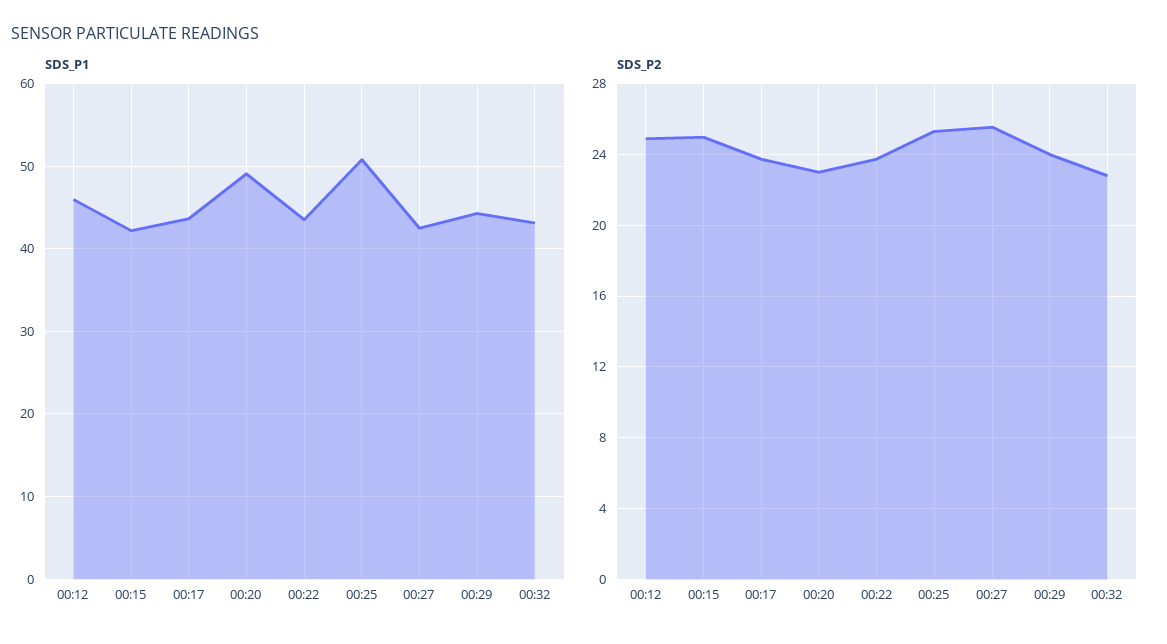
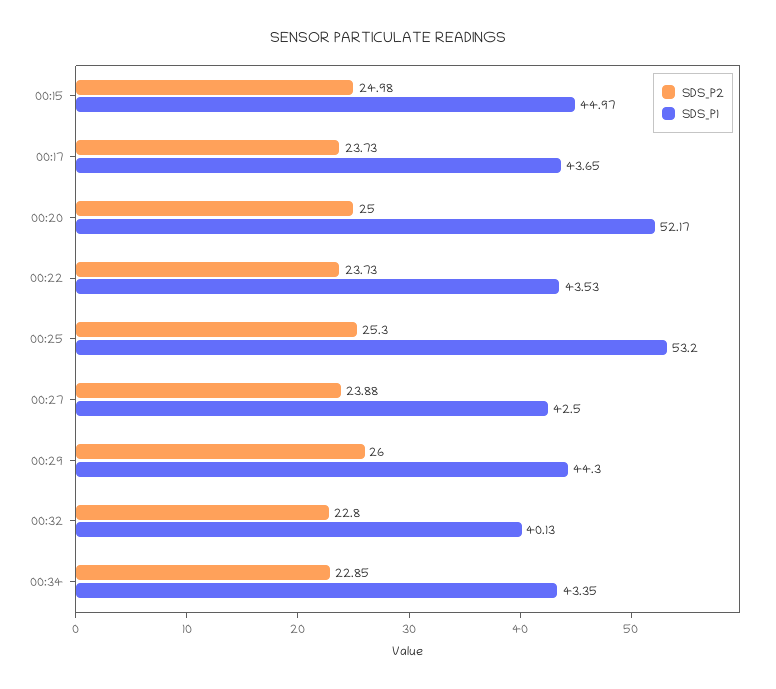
SDS_P1, 00:12: 46 -> none
SDS_P1, 00:15: 42 -> 44.97
SDS_P1, 00:20: 49 -> 52.17
SDS_P1, 00:25: 51 -> 53.2
SDS_P1, 00:32: 43 -> 40.13
SDS_P2, 00:12: 25 -> none
SDS_P2, 00:20: 23 -> 25
SDS_P2, 00:27: 25.5 -> 23.88
SDS_P2, 00:29: 24 -> 26
SDS_P2, 00:34: none -> 22.85
SDS_P1, 00:34: none -> 43.35

